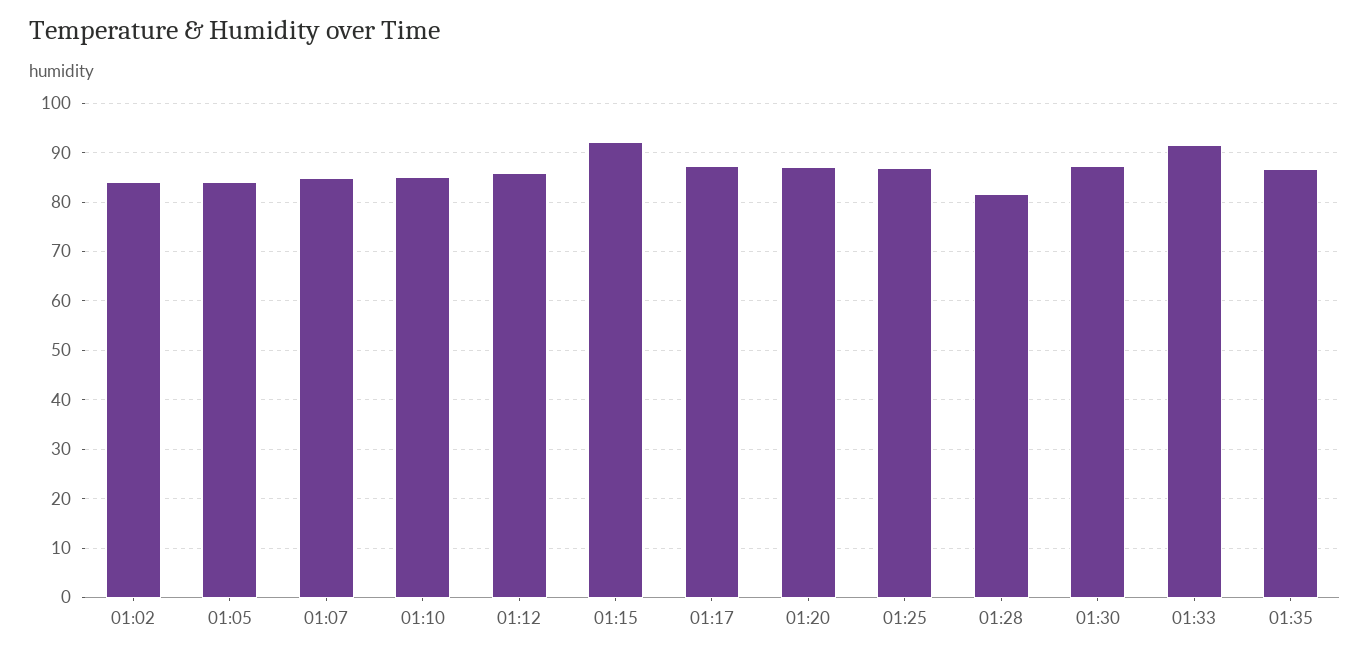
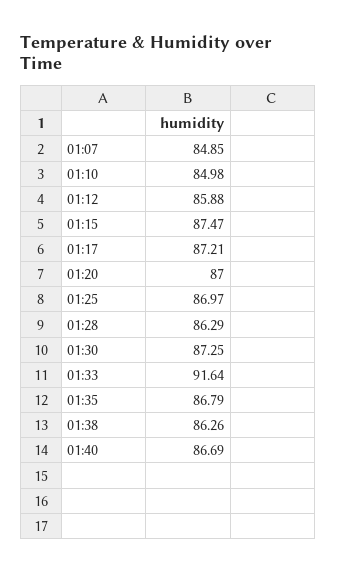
01:02: 84 -> none
01:05: 84 -> none
01:15: 92 -> 87.47
01:28: 82 -> 86.29
01:38: none -> 86.26
01:40: none -> 86.69

